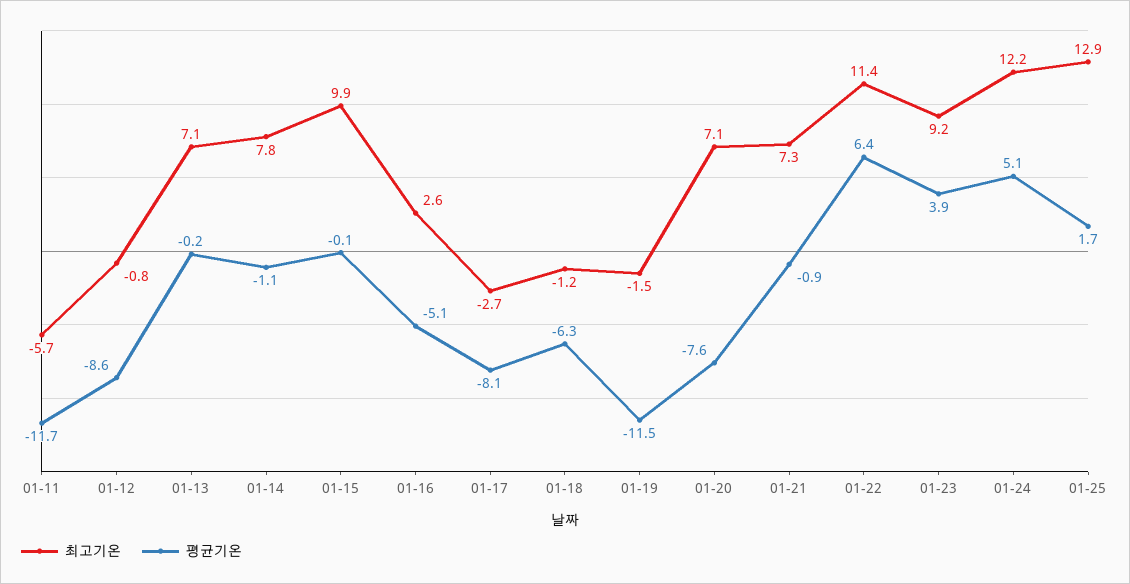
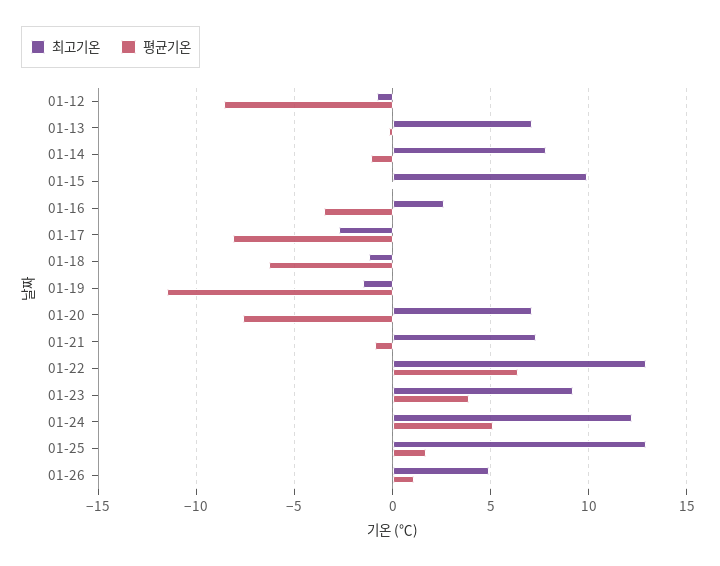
최고기온, 01-11: -5.7 -> none
평균기온, 01-11: -11.7 -> none
평균기온, 01-16: -5.1 -> -3.5
최고기온, 01-22: 11.4 -> 13
최고기온, 01-26: none -> 5
평균기온, 01-26: none -> 1

